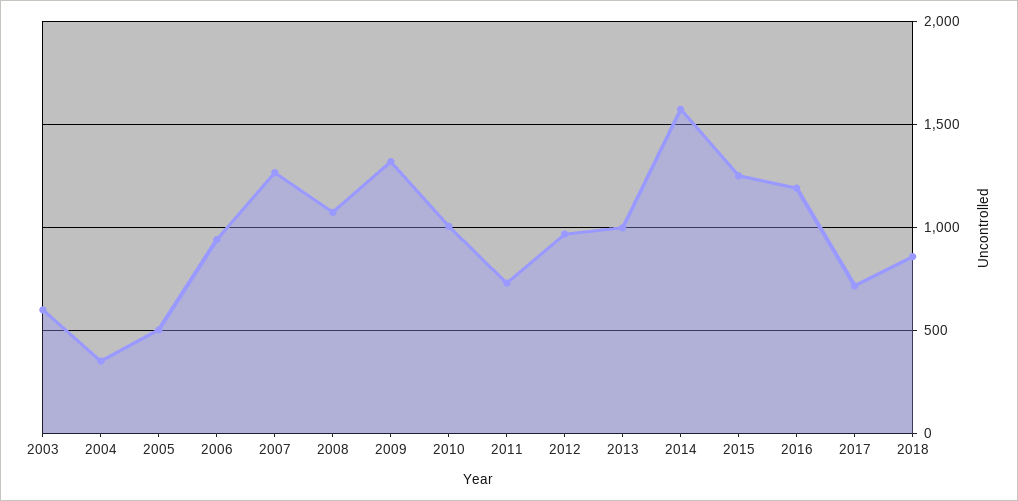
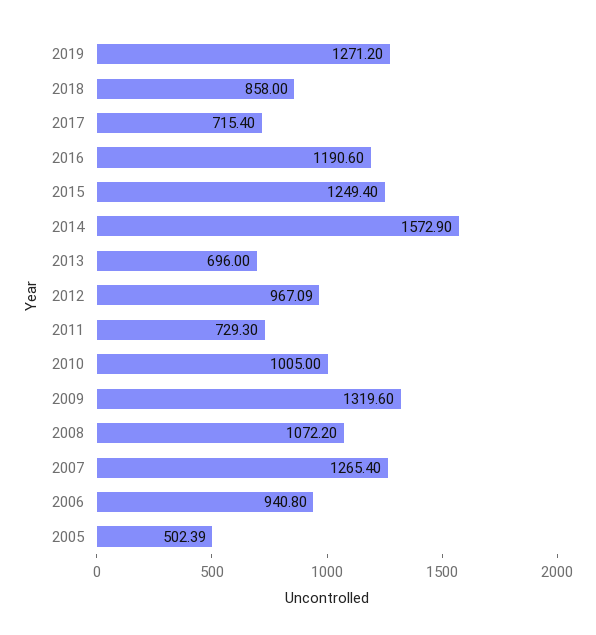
2003: 600 -> none
2004: 350 -> none
2013: 1000 -> 696
2019: none -> 1271.2

